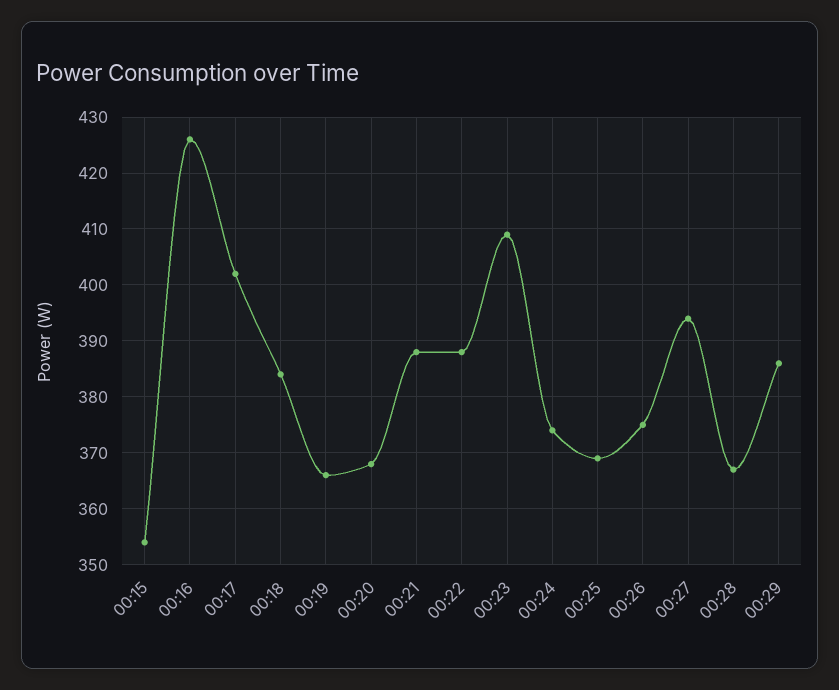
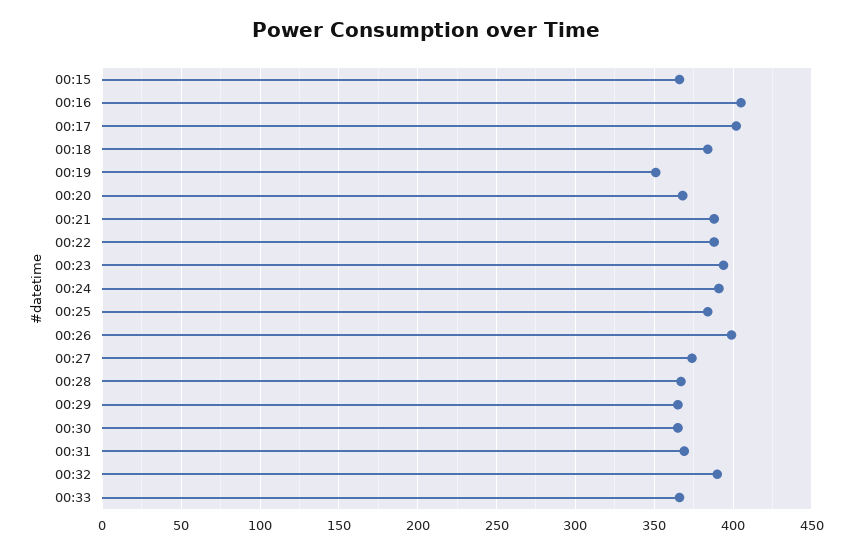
00:15: 355 -> 365
00:16: 425 -> 405
00:19: 365 -> 350
00:23: 410 -> 395
00:24: 375 -> 390
00:25: 370 -> 385
00:26: 375 -> 400
00:27: 395 -> 375
00:29: 385 -> 365
00:30: none -> 365
00:31: none -> 370
00:32: none -> 390
00:33: none -> 365

